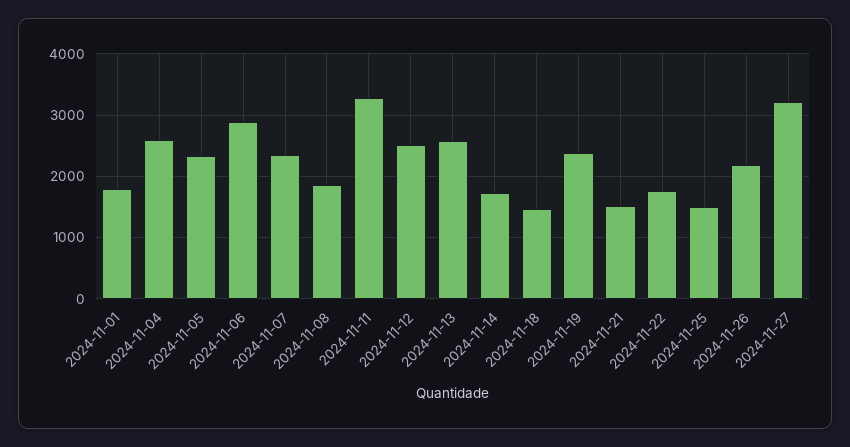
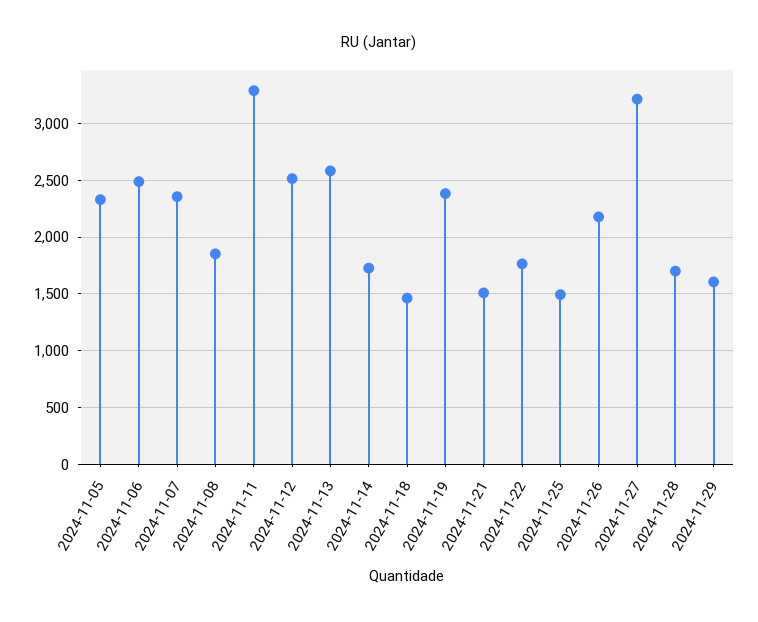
2024-11-01: 1800 -> none
2024-11-04: 2600 -> none
2024-11-06: 2900 -> 2500
2024-11-28: none -> 1700
2024-11-29: none -> 1600

